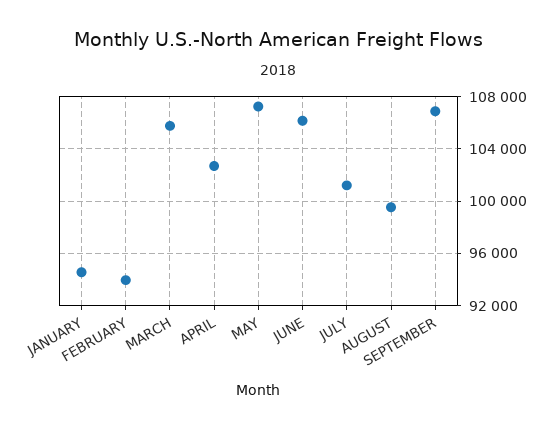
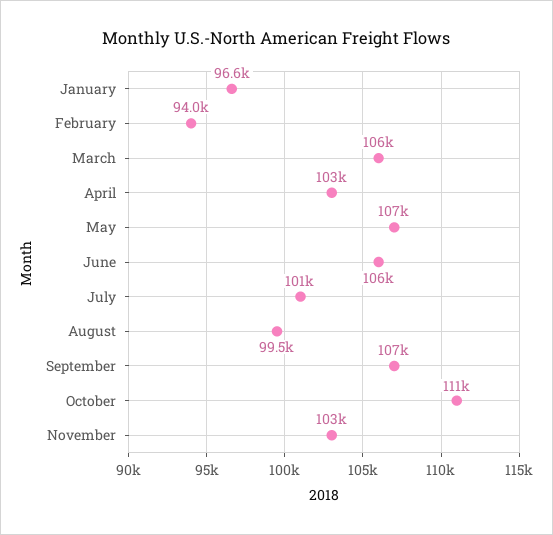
JANUARY: 94500 -> 96600
October: none -> 111000
November: none -> 103000

